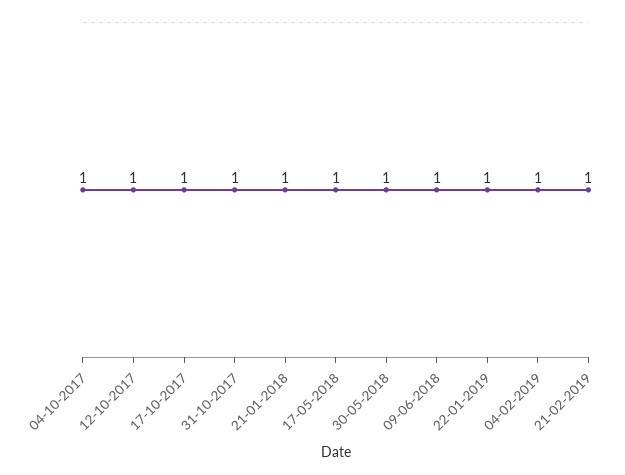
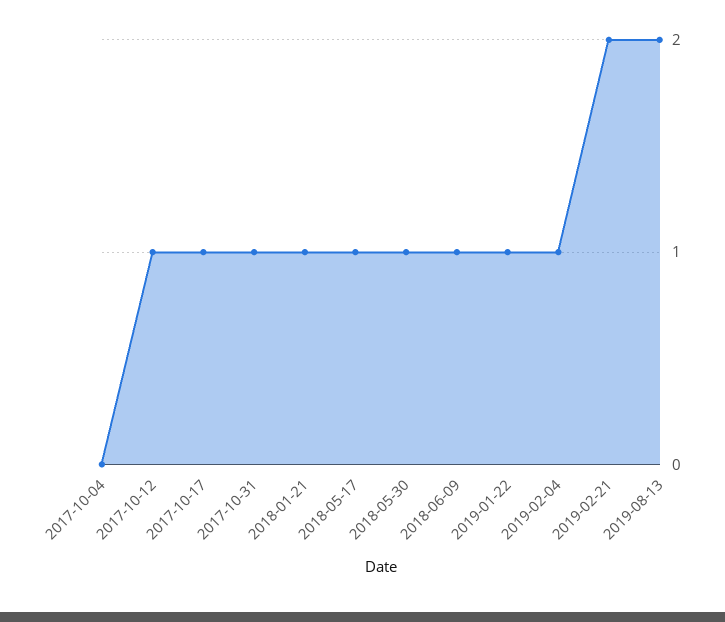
04-10-2017: 1 -> 0
21-02-2019: 1 -> 2
2019-08-13: none -> 2

